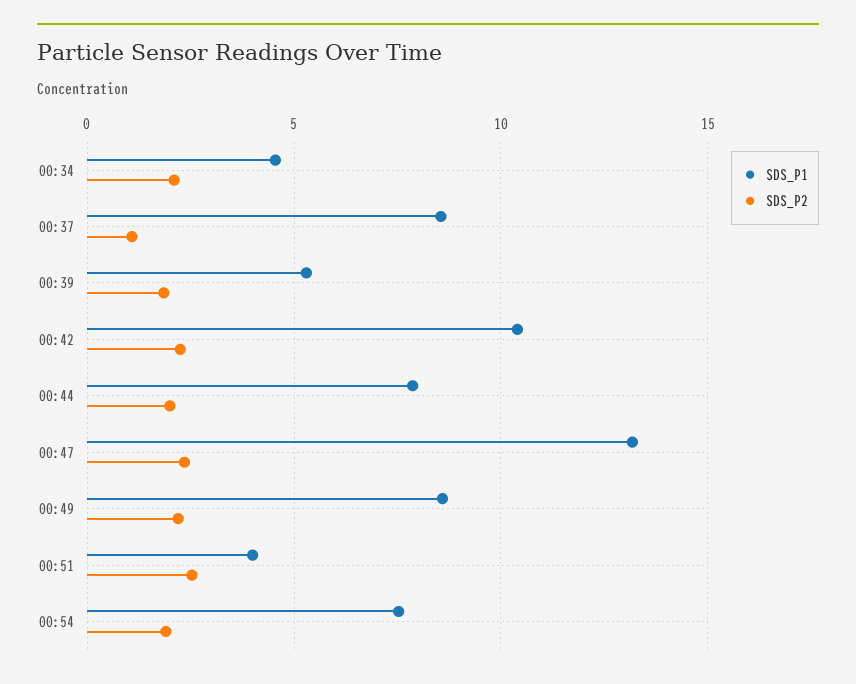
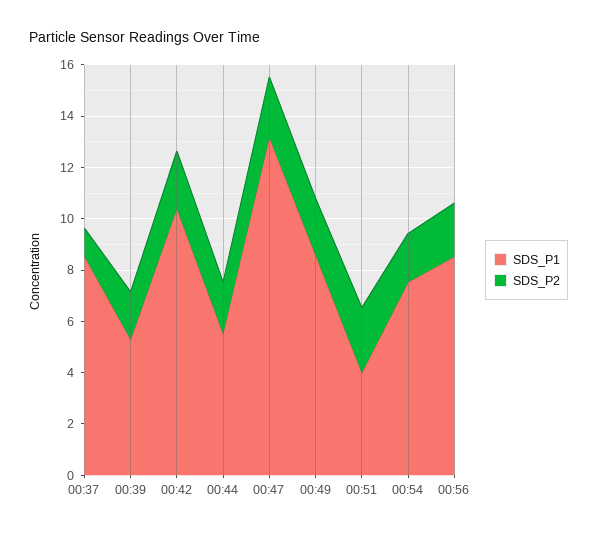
SDS_P1, 00:34: 4.5 -> none
SDS_P2, 00:34: 2 -> none
SDS_P1, 00:44: 8 -> 5.5
SDS_P1, 00:56: none -> 8.5
SDS_P2, 00:56: none -> 2

